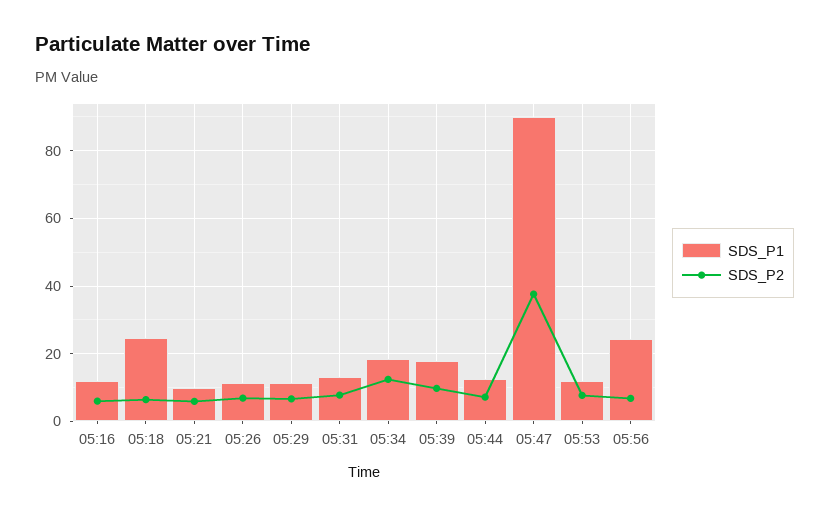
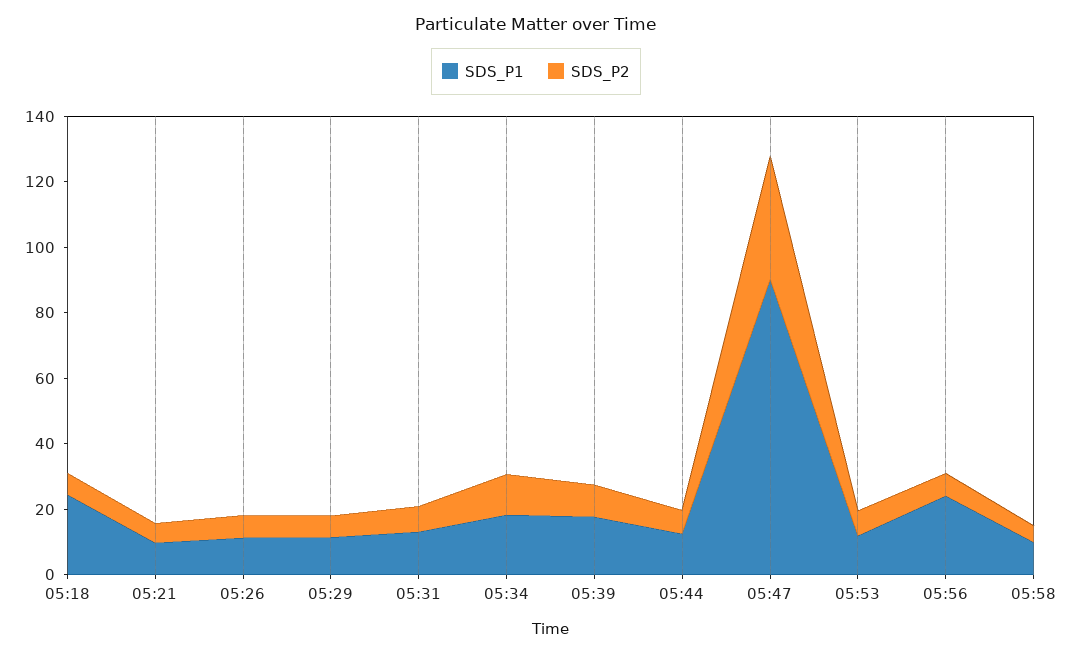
SDS_P1, 05:16: 12 -> none
SDS_P2, 05:16: 6 -> none
SDS_P1, 05:58: none -> 10
SDS_P2, 05:58: none -> 5

